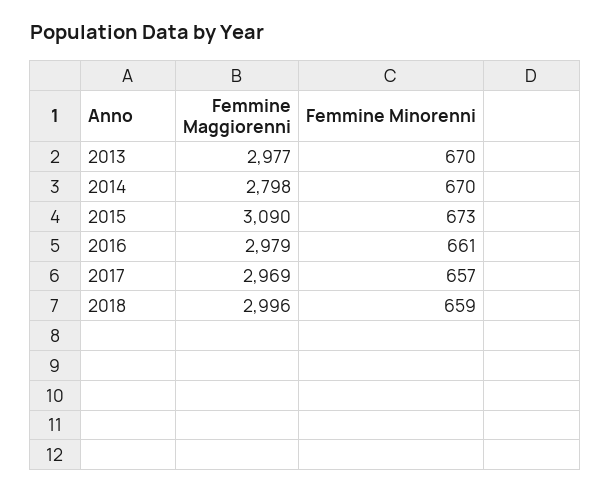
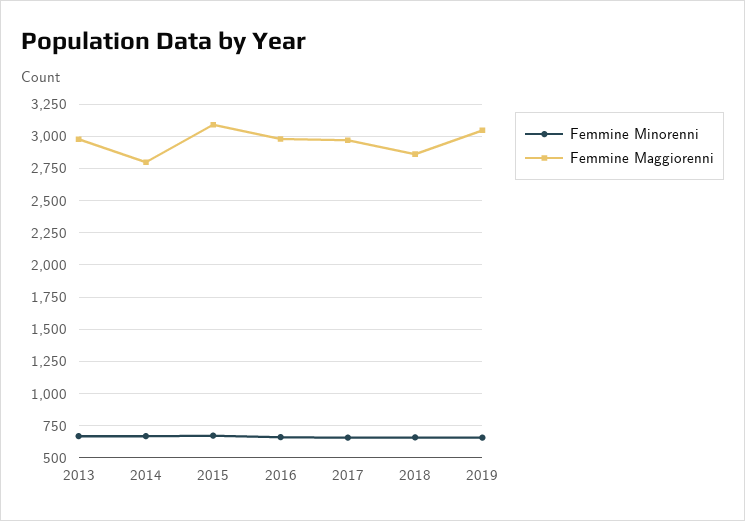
Femmine Maggiorenni, 2018: 2996 -> 2850
Femmine Minorenni, 2019: none -> 650
Femmine Maggiorenni, 2019: none -> 3050

